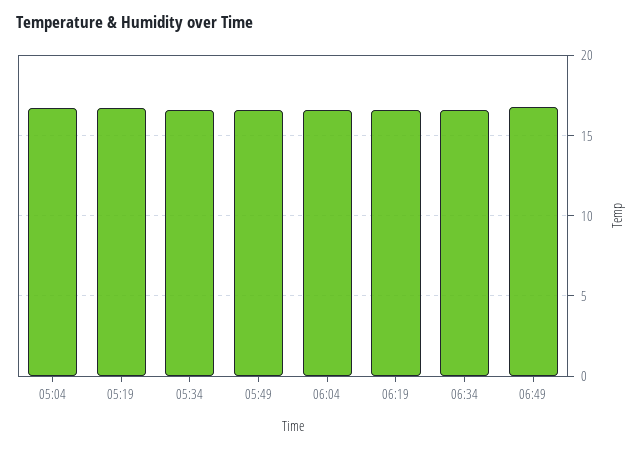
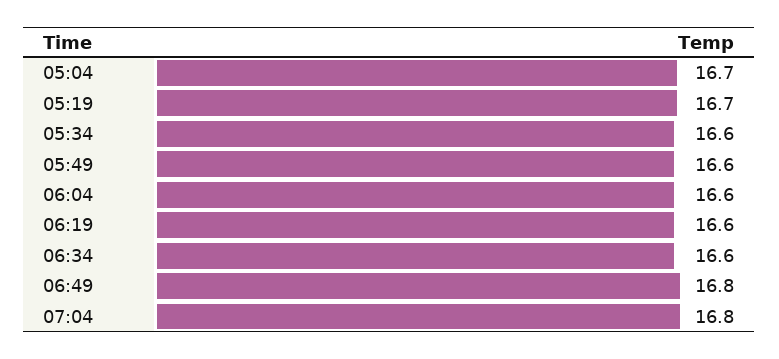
07:04: none -> 16.8

